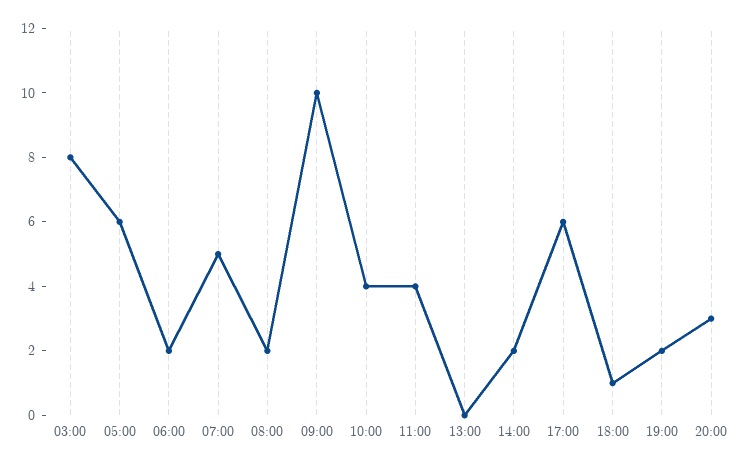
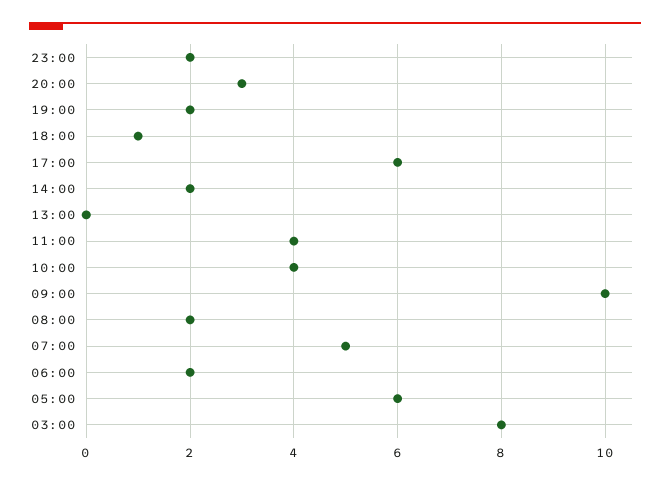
23:00: none -> 2

